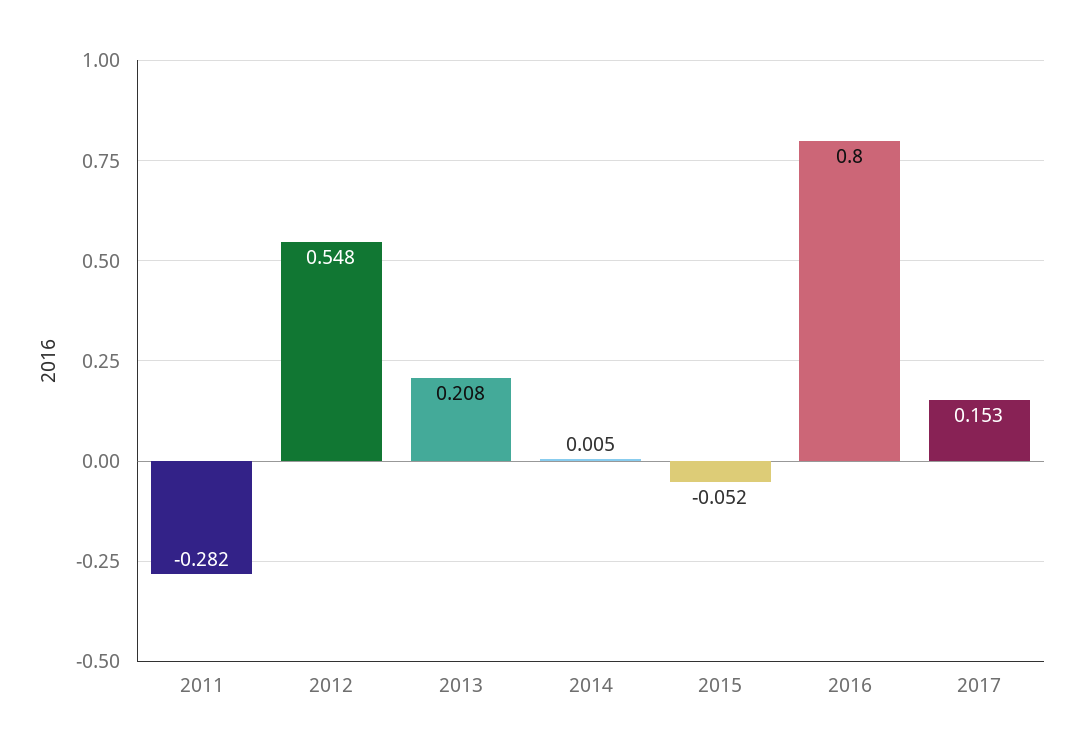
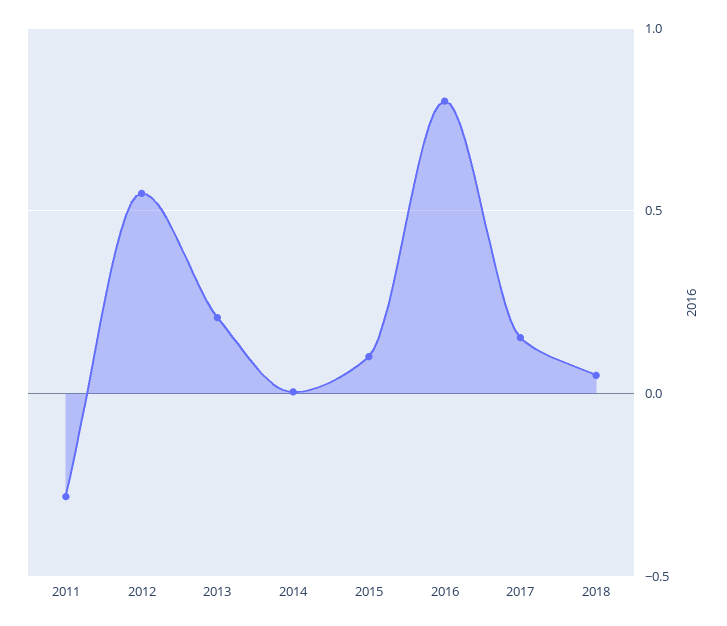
2015: -0.052 -> 0.1
2018: none -> 0.05

